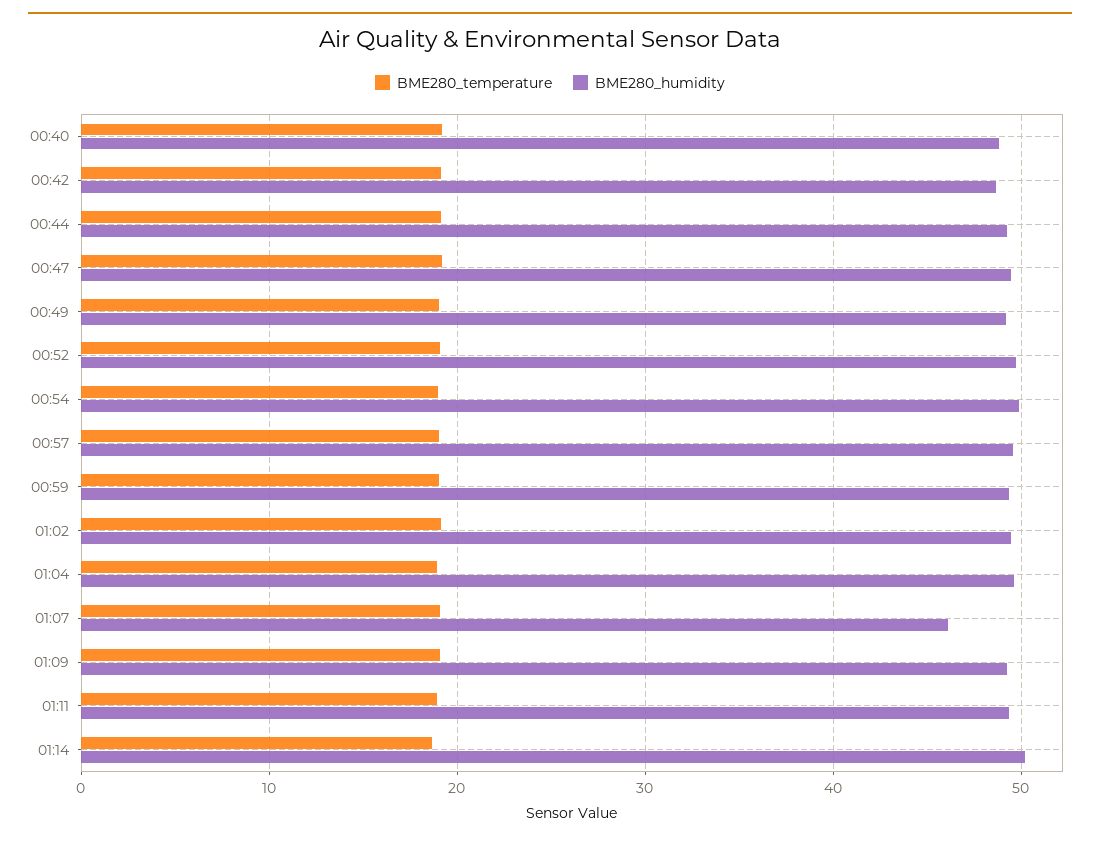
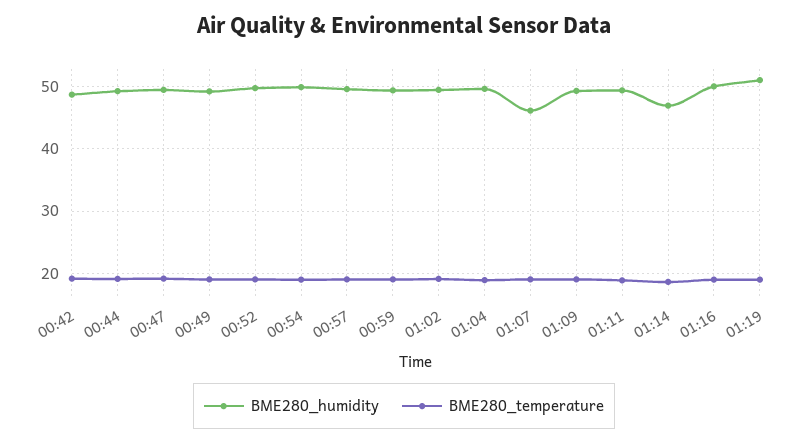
BME280_temperature, 00:40: 19 -> none
BME280_humidity, 00:40: 49 -> none
BME280_humidity, 01:14: 50 -> 47
BME280_humidity, 01:16: none -> 50
BME280_temperature, 01:16: none -> 19
BME280_humidity, 01:19: none -> 51
BME280_temperature, 01:19: none -> 19

